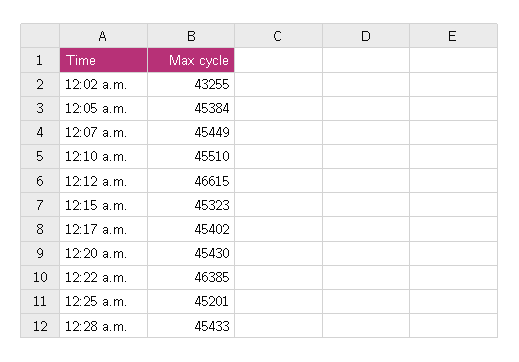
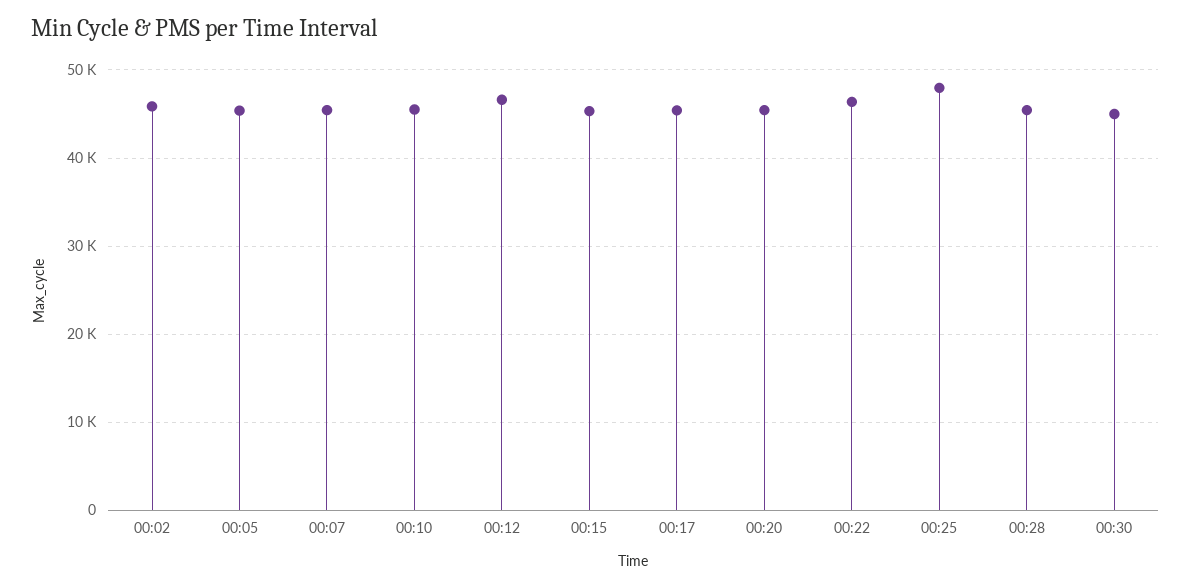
12:02 a.m.: 43255 -> 46000
12:25 a.m.: 45201 -> 48000
00:30: none -> 45000

